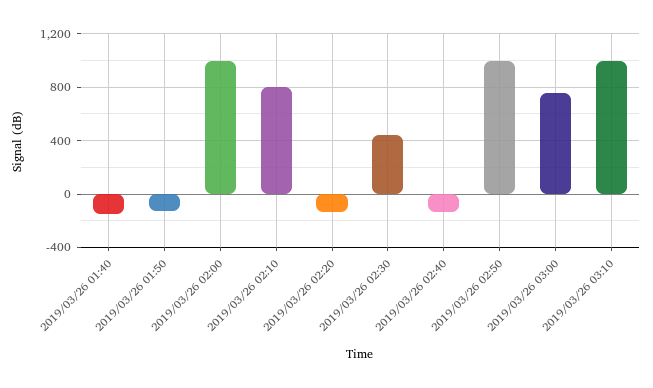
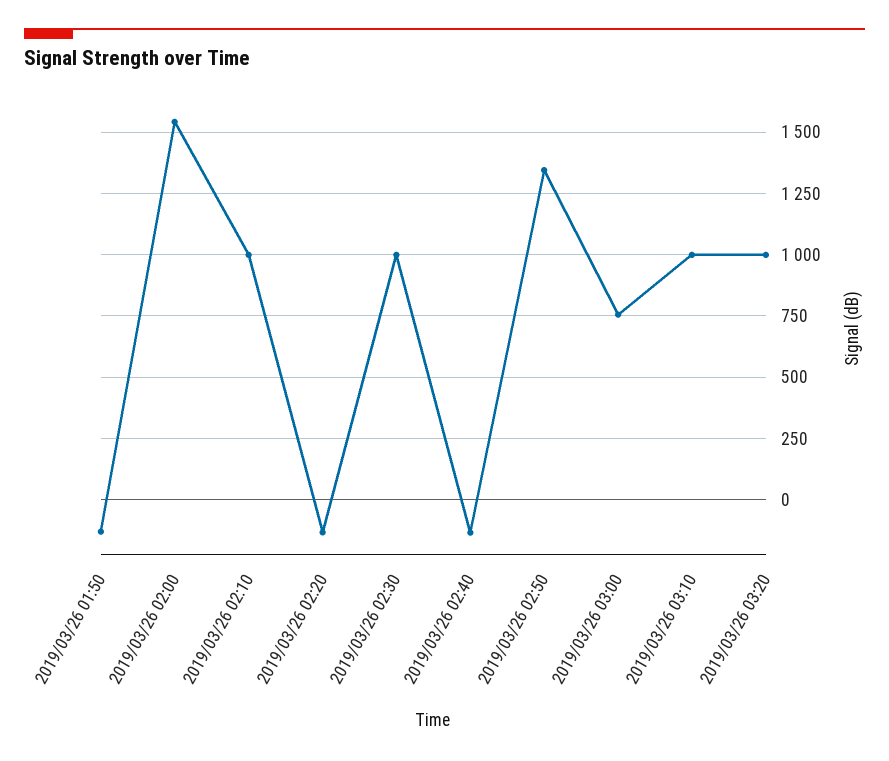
2019/03/26 01:40: -150 -> none
2019/03/26 02:00: 1000 -> 1550
2019/03/26 02:10: 800 -> 1000
2019/03/26 02:30: 450 -> 1000
2019/03/26 02:50: 1000 -> 1350
2019/03/26 03:20: none -> 1000

